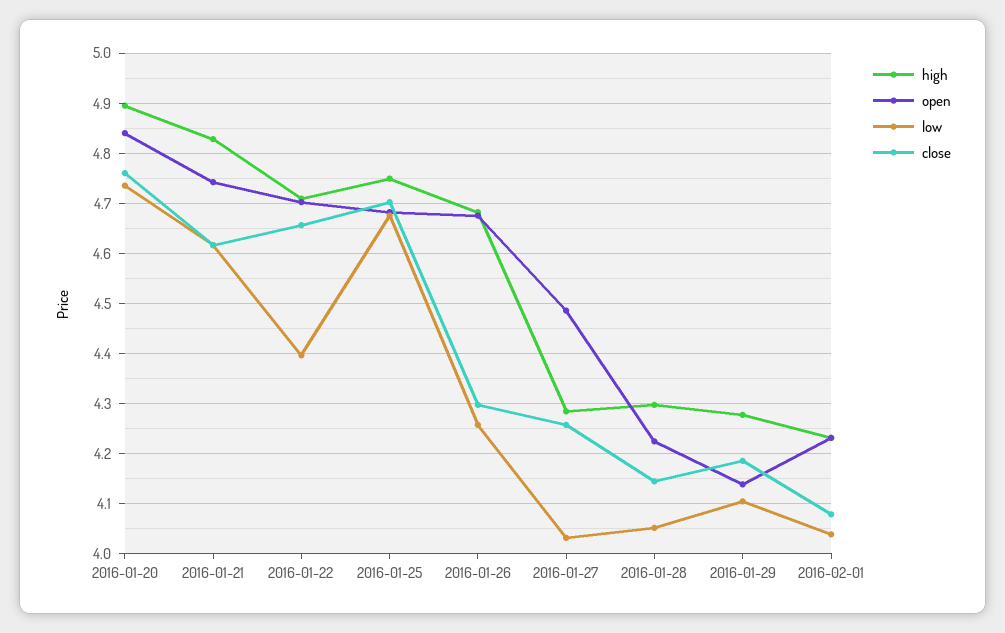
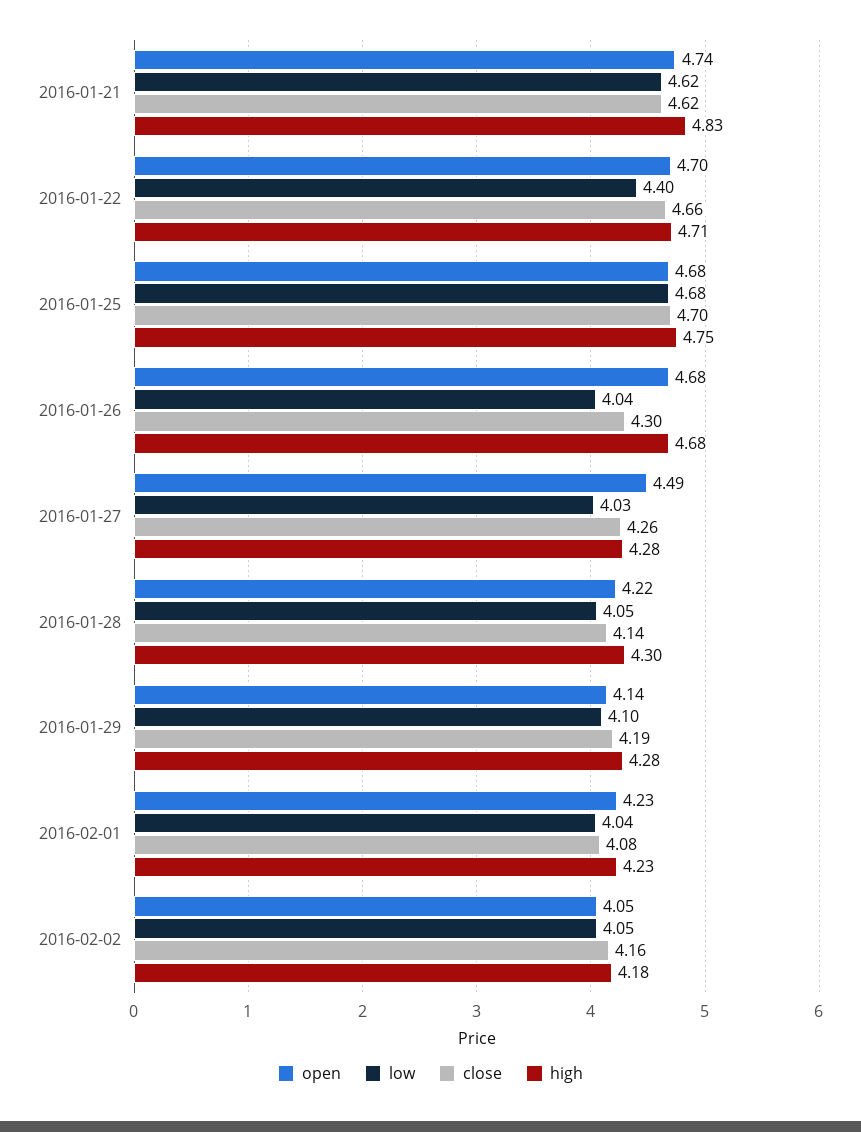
high, 2016-01-20: 4.9 -> none
open, 2016-01-20: 4.84 -> none
low, 2016-01-20: 4.74 -> none
close, 2016-01-20: 4.76 -> none
low, 2016-01-26: 4.26 -> 4.04
open, 2016-02-02: none -> 4.05
low, 2016-02-02: none -> 4.05
close, 2016-02-02: none -> 4.16
high, 2016-02-02: none -> 4.18

